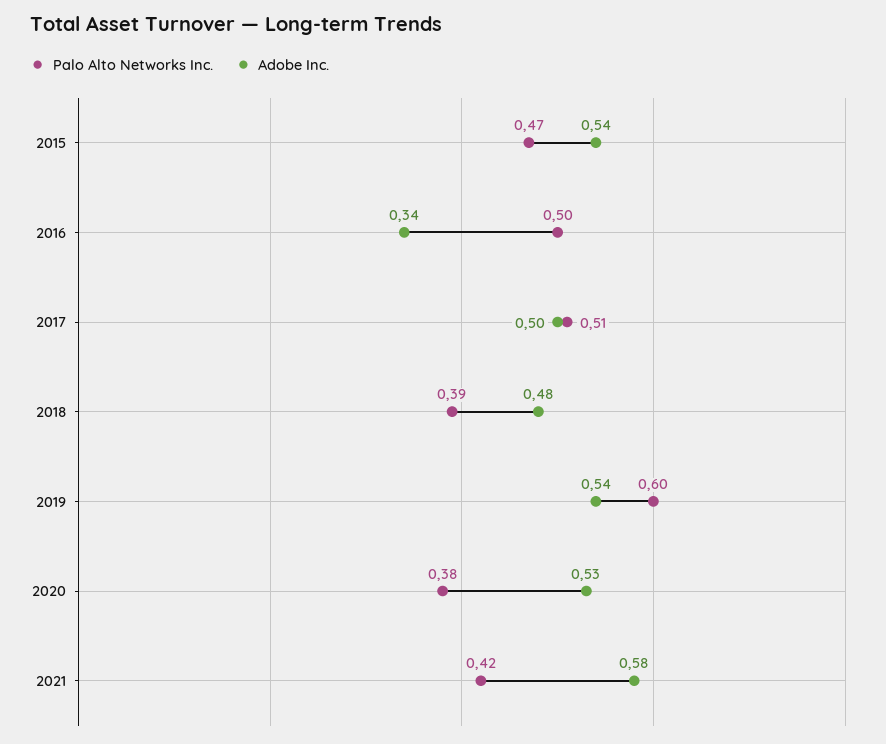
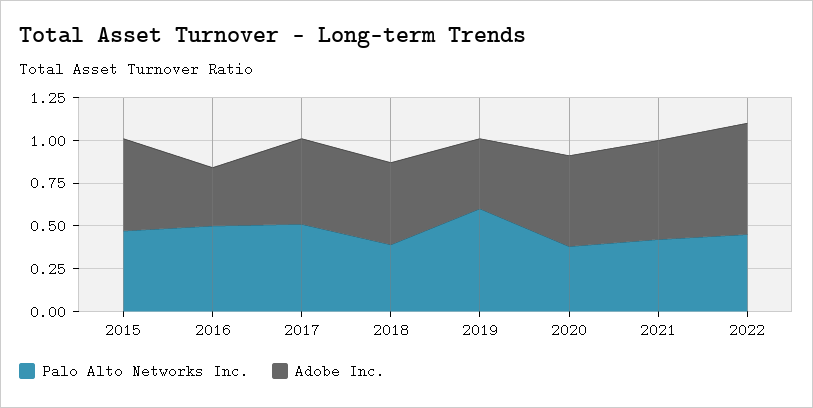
Adobe Inc., 2019: 0.54 -> 0.4
Palo Alto Networks Inc., 2022: none -> 0.45
Adobe Inc., 2022: none -> 0.65

